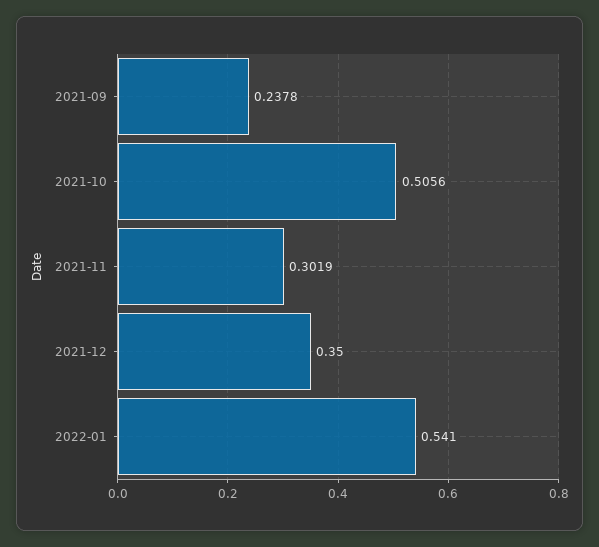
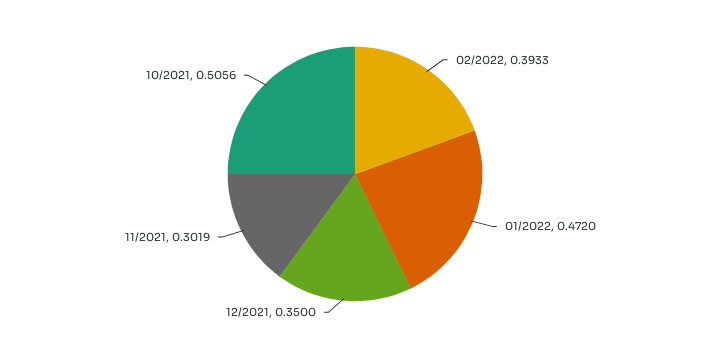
2021-09: 0.2378 -> none
2022-01: 0.541 -> 0.472
02/2022: none -> 0.3933

